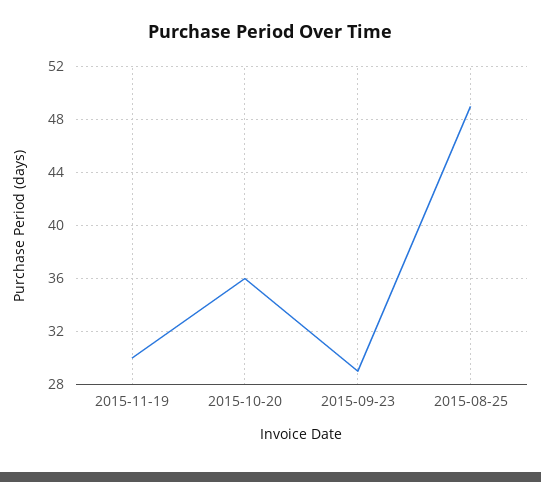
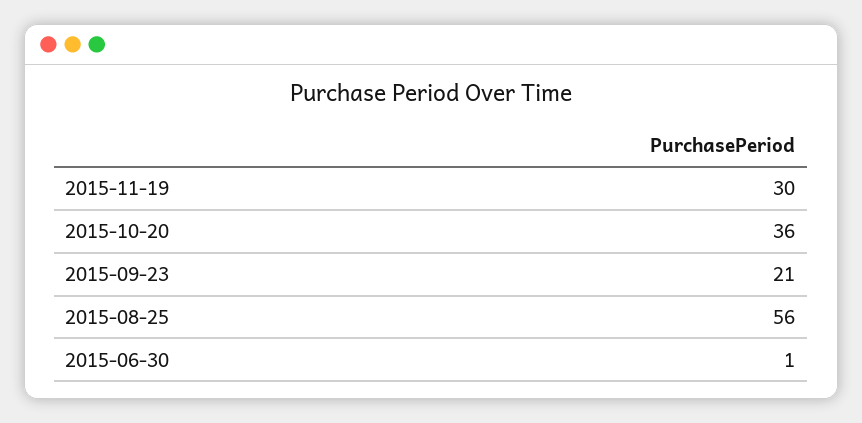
2015-09-23: 29 -> 21
2015-08-25: 49 -> 56
2015-06-30: none -> 1

